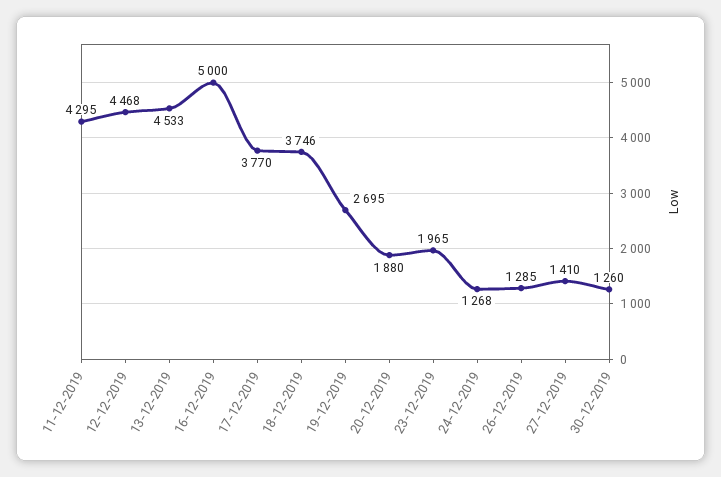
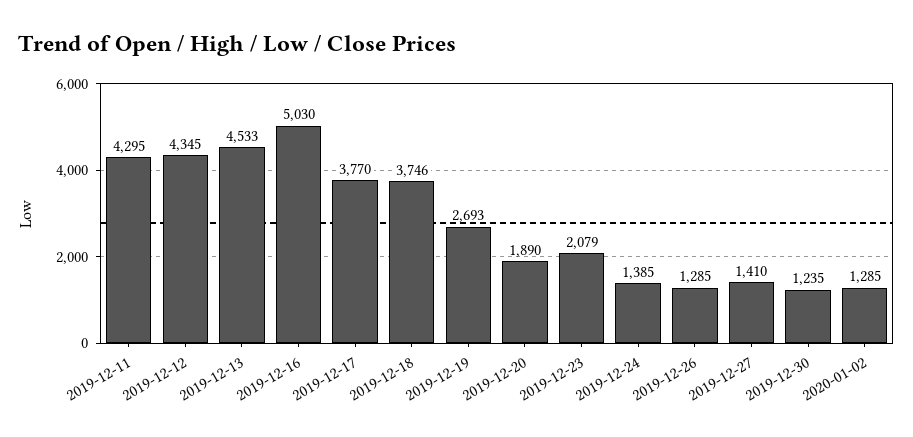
12-12-2019: 4468 -> 4345
16-12-2019: 5000 -> 5030
19-12-2019: 2695 -> 2693
20-12-2019: 1880 -> 1890
23-12-2019: 1965 -> 2079
24-12-2019: 1268 -> 1385
30-12-2019: 1260 -> 1235
2020-01-02: none -> 1285

